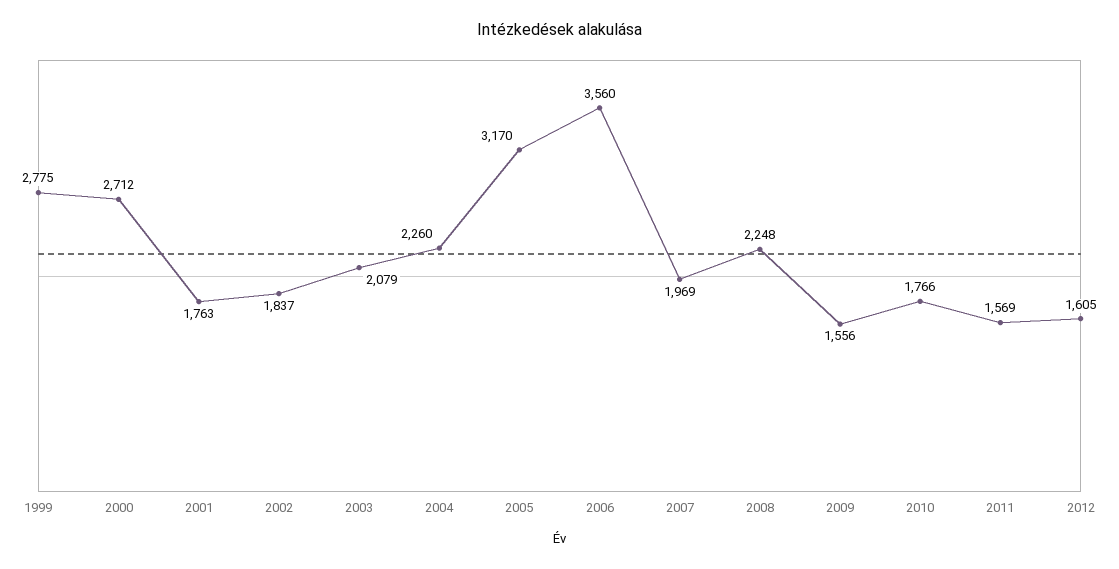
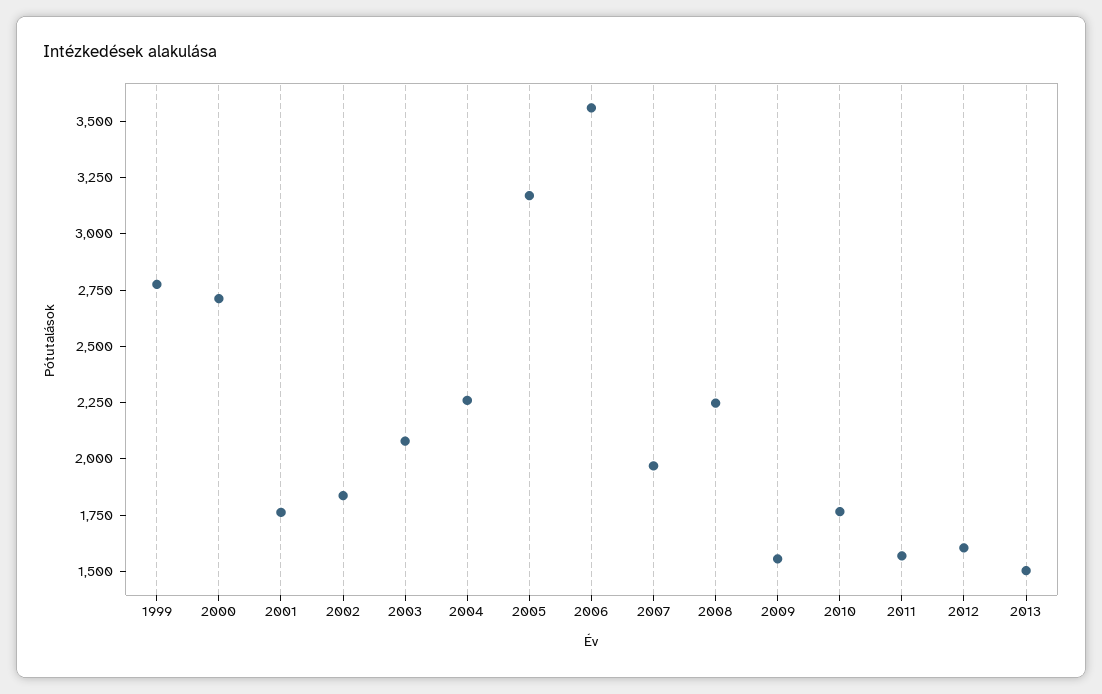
2013: none -> 1500

